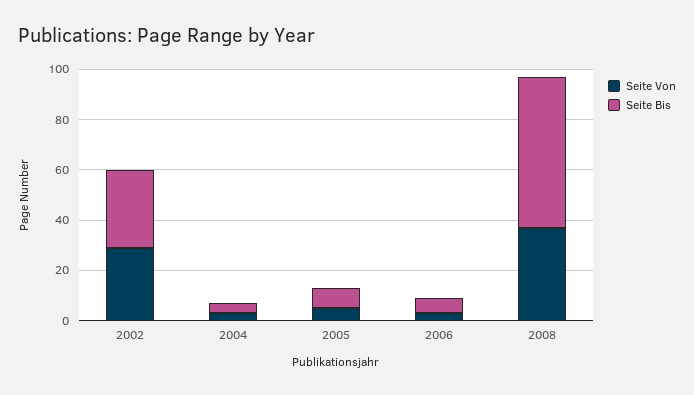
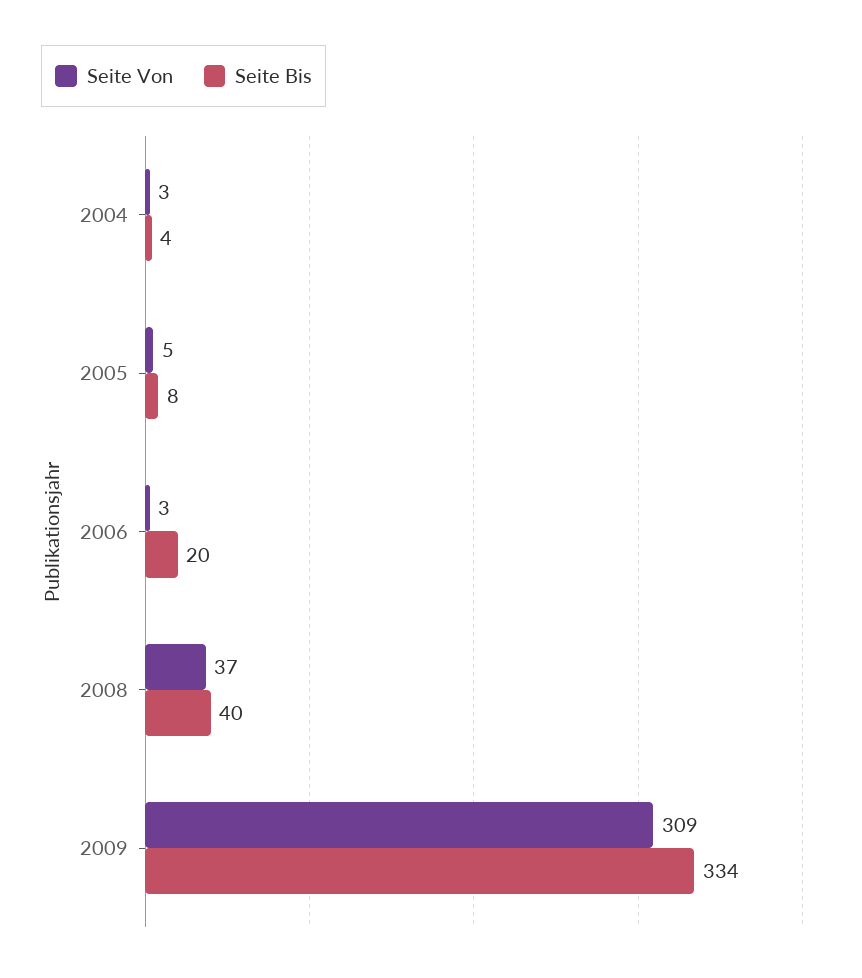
Seite Von, 2002: 30 -> none
Seite Bis, 2002: 30 -> none
Seite Bis, 2006: 5 -> 20
Seite Bis, 2008: 60 -> 40
Seite Von, 2009: none -> 309
Seite Bis, 2009: none -> 334

